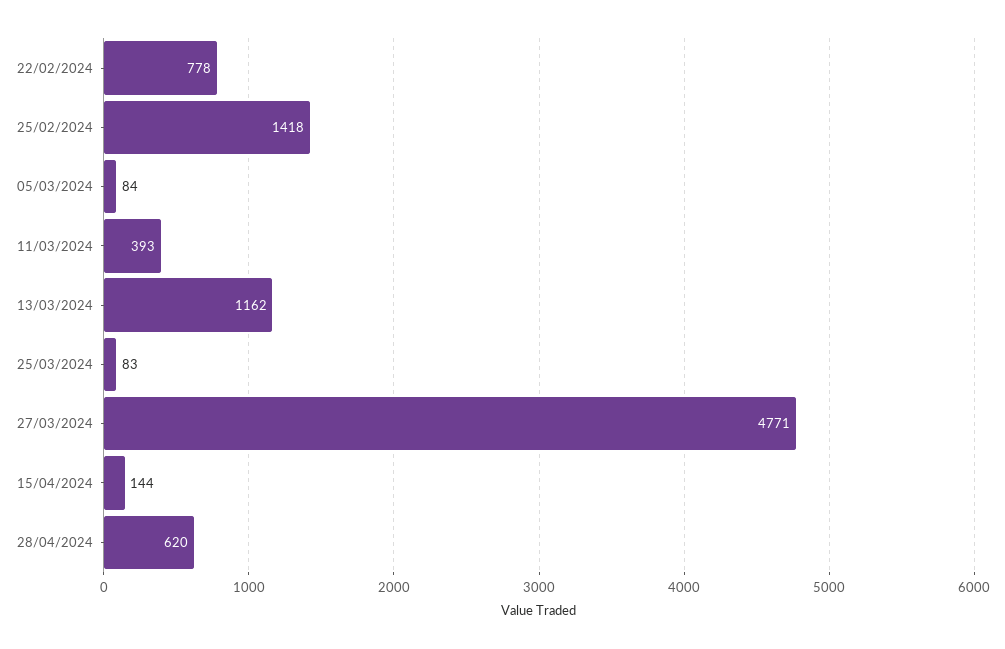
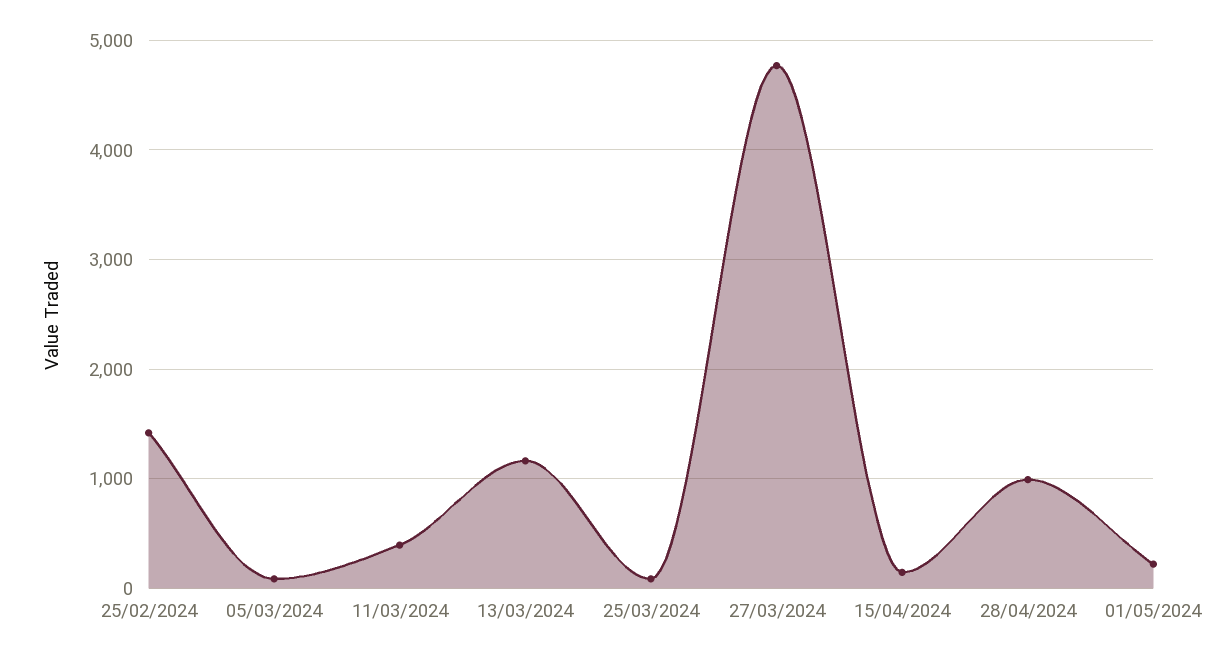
22/02/2024: 778 -> none
28/04/2024: 620 -> 1000
01/05/2024: none -> 200

